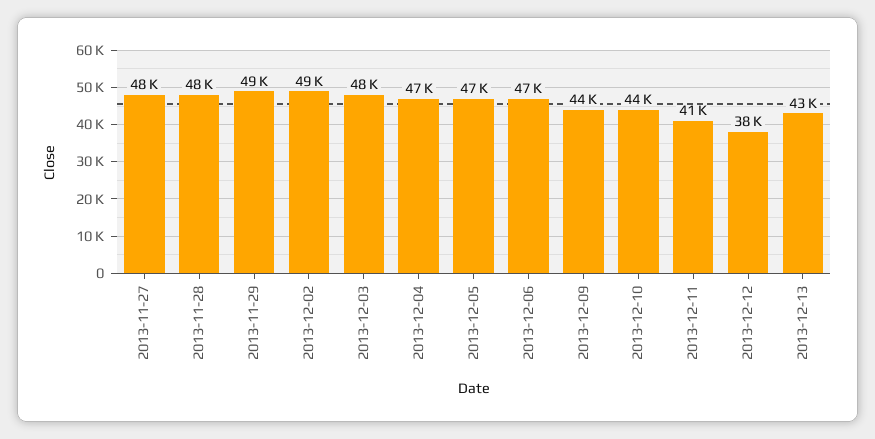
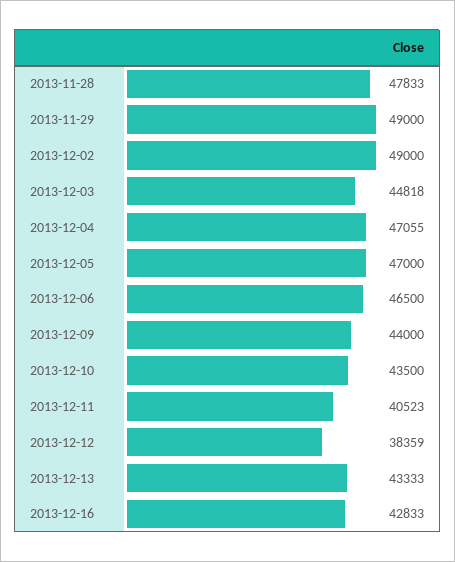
2013-11-27: 48000 -> none
2013-12-03: 48000 -> 44818
2013-12-16: none -> 42833

